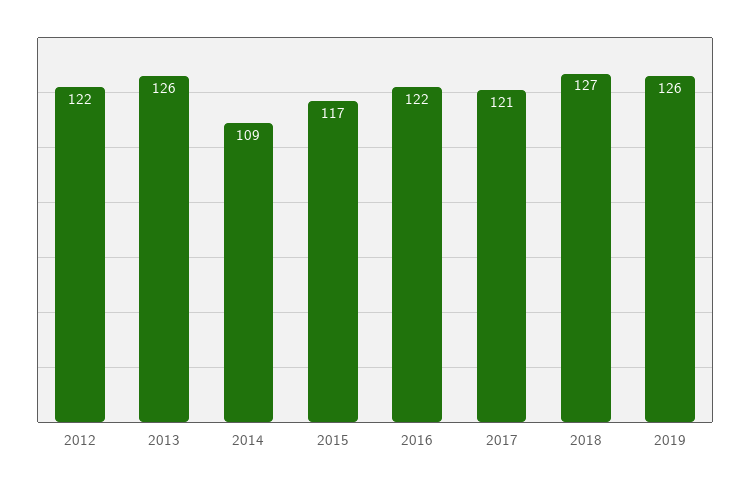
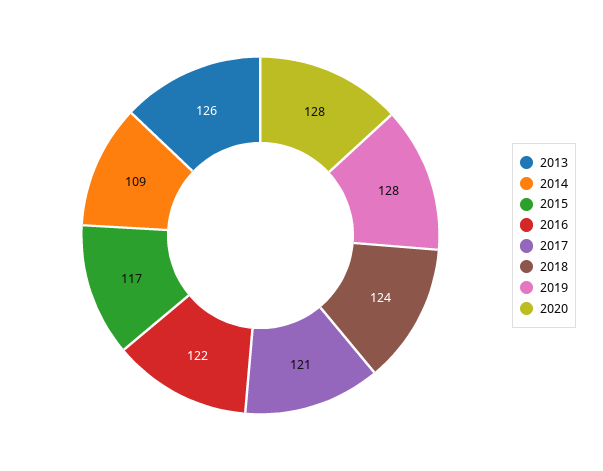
2012: 122 -> none
2018: 127 -> 124
2019: 126 -> 128
2020: none -> 128

